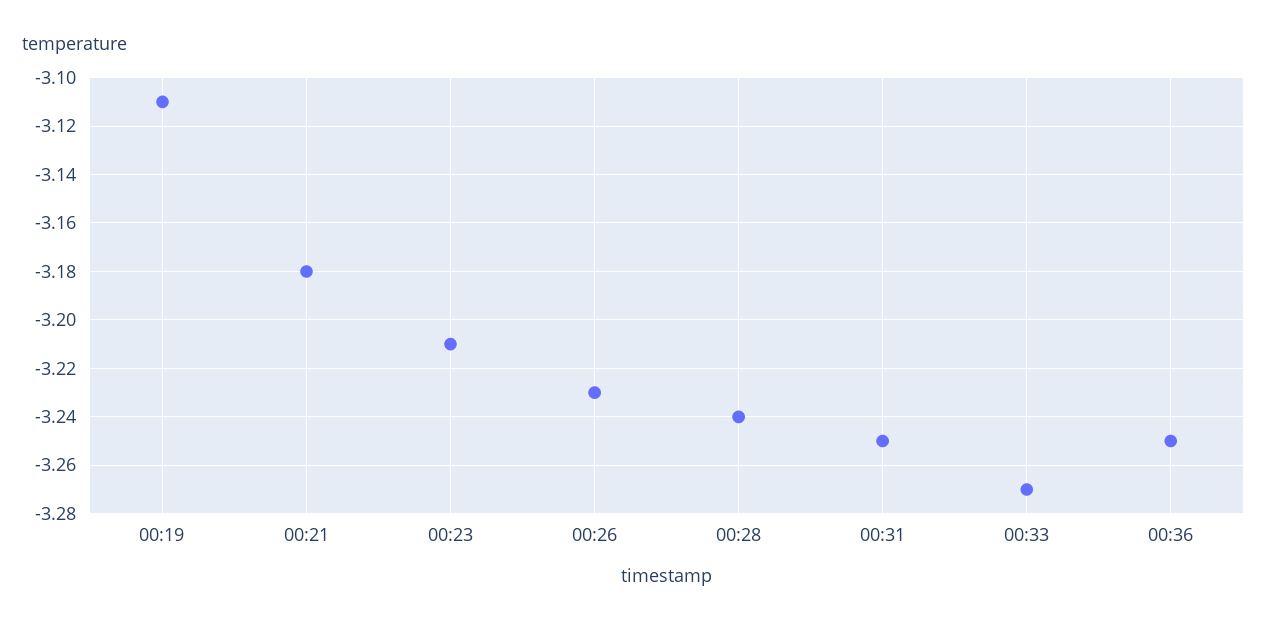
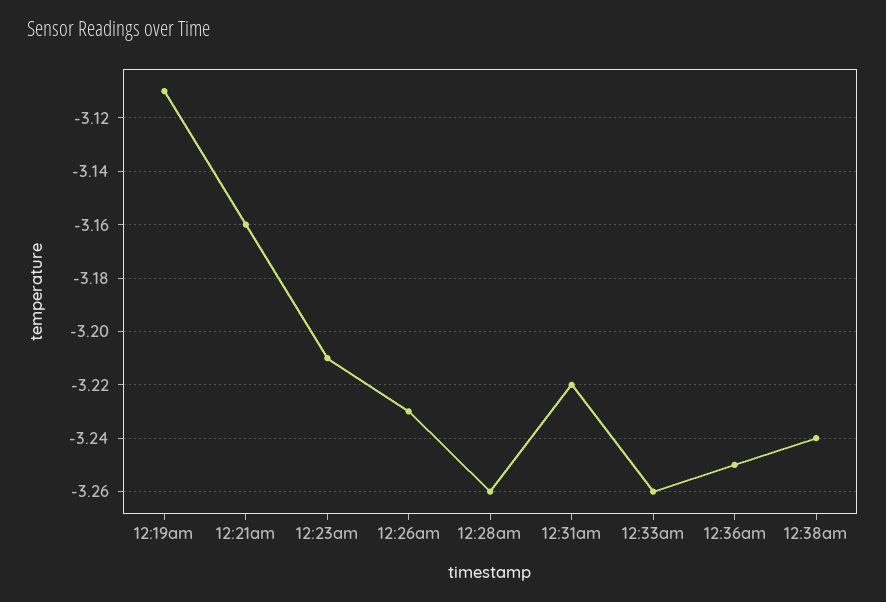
00:21: -3.18 -> -3.16
00:28: -3.24 -> -3.26
00:31: -3.25 -> -3.22
00:33: -3.27 -> -3.26
12:38am: none -> -3.24

